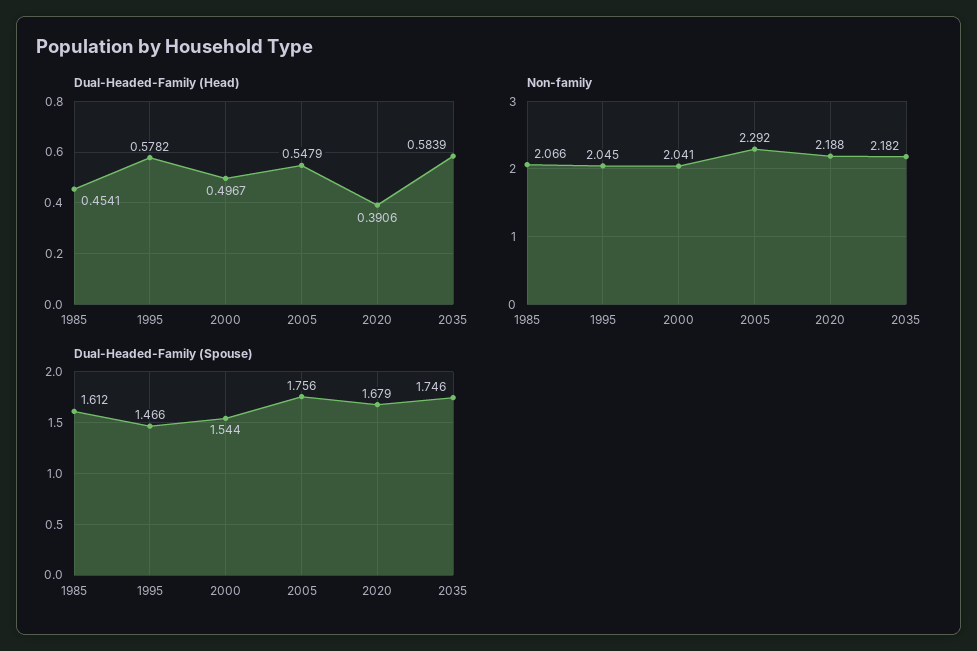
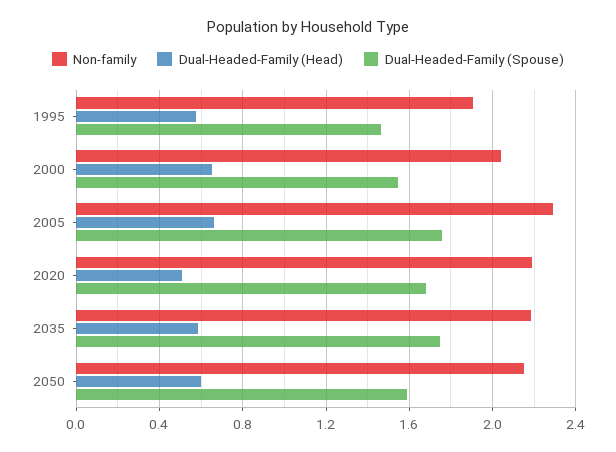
Dual-Headed-Family (Head), 1985: 0.4541 -> none
Dual-Headed-Family (Head), 2000: 0.4967 -> 0.65
Dual-Headed-Family (Head), 2005: 0.5479 -> 0.65
Dual-Headed-Family (Head), 2020: 0.3906 -> 0.5
Non-family, 1985: 2.066 -> none
Non-family, 1995: 2.045 -> 1.9
Dual-Headed-Family (Spouse), 1985: 1.612 -> none
Non-family, 2050: none -> 2.15
Dual-Headed-Family (Head), 2050: none -> 0.6
Dual-Headed-Family (Spouse), 2050: none -> 1.6

